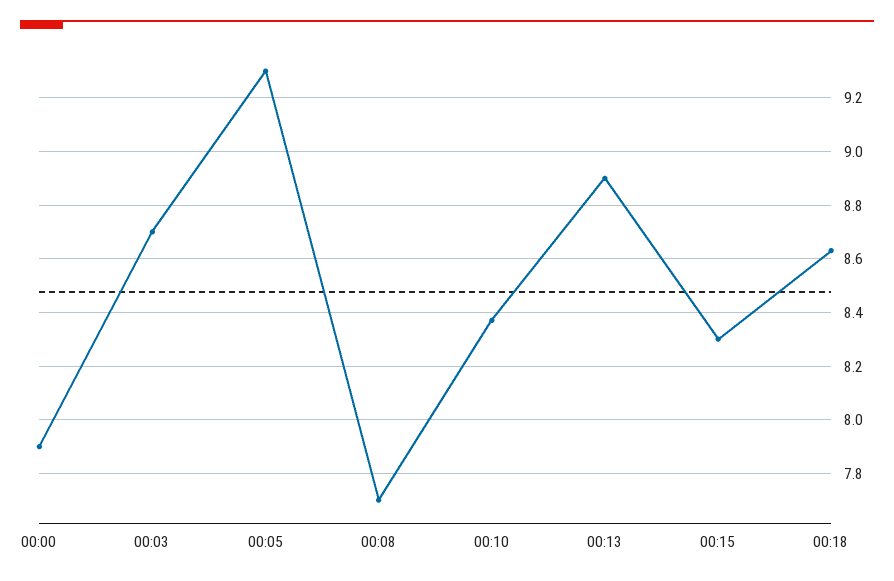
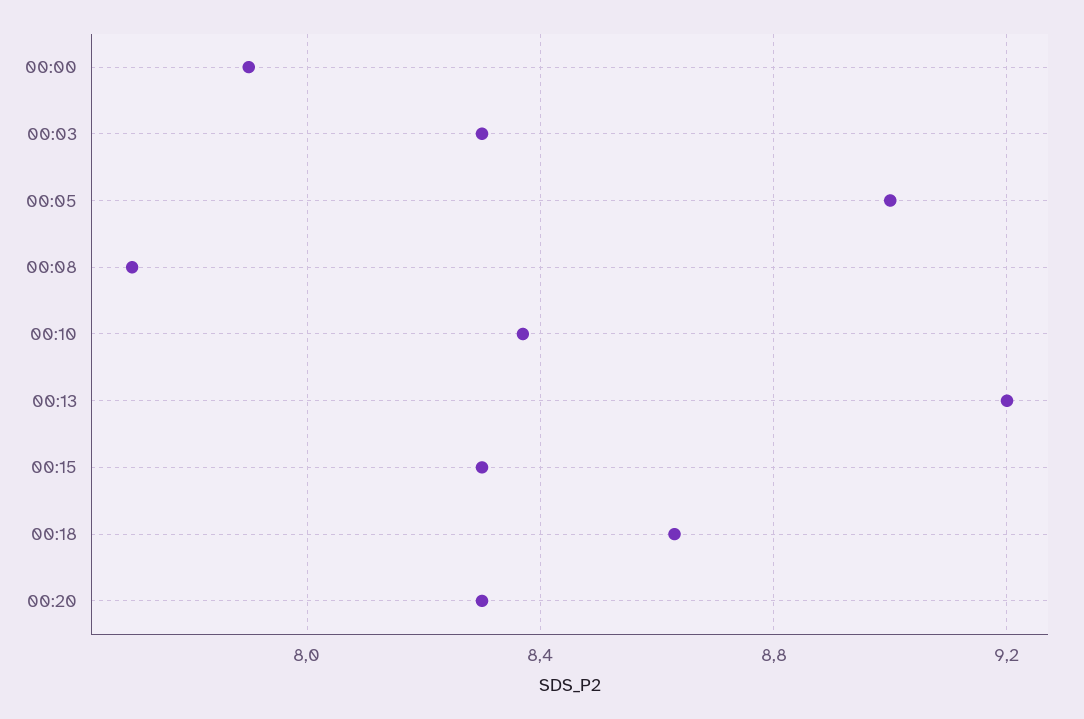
00:03: 8.7 -> 8.3
00:05: 9.3 -> 9
00:13: 8.9 -> 9.2
00:20: none -> 8.3

